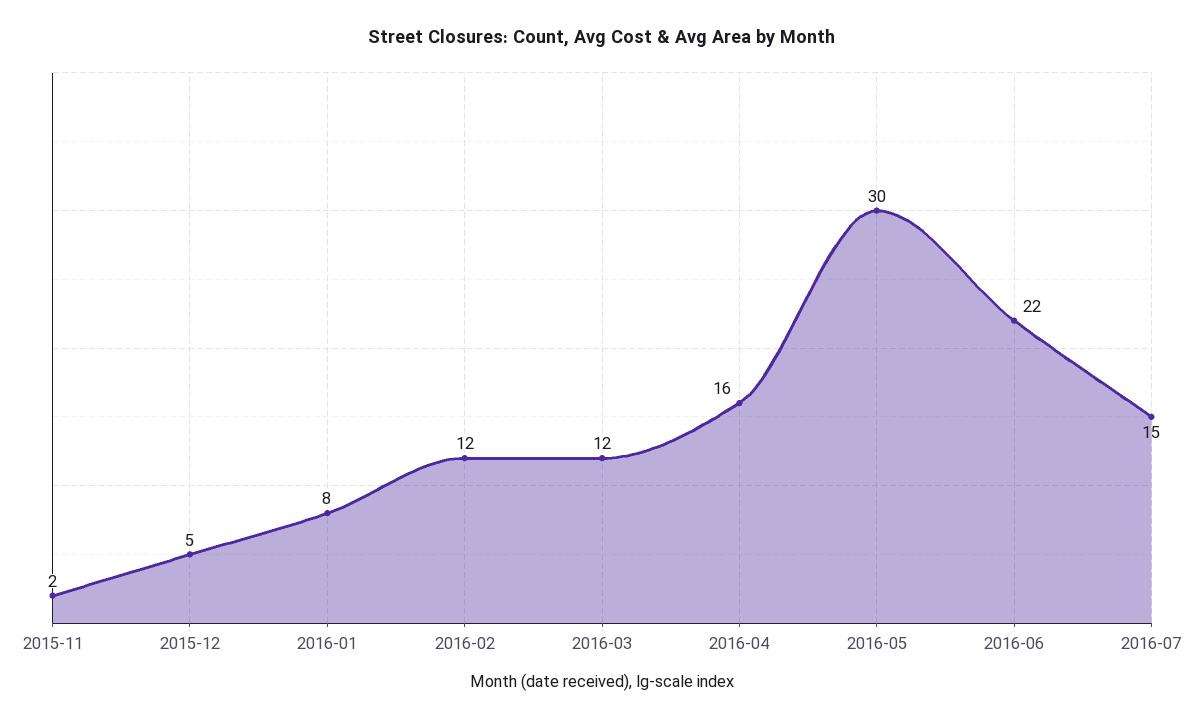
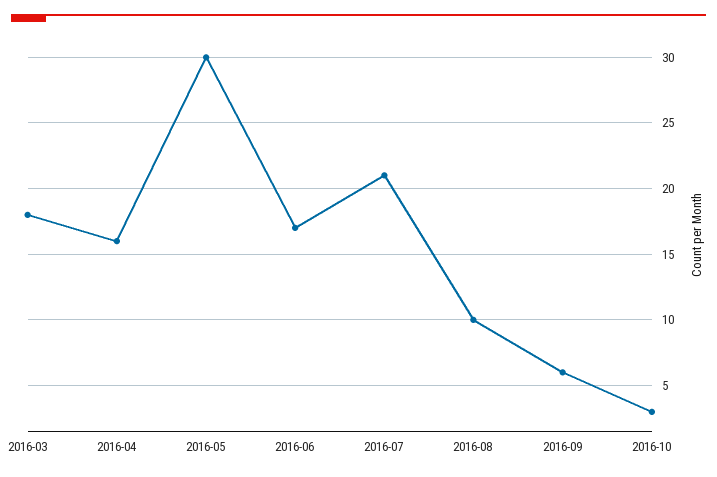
2015-11: 2 -> none
2015-12: 5 -> none
2016-01: 8 -> none
2016-02: 12 -> none
2016-03: 12 -> 18
2016-06: 22 -> 17
2016-07: 15 -> 21
2016-08: none -> 10
2016-09: none -> 6
2016-10: none -> 3

